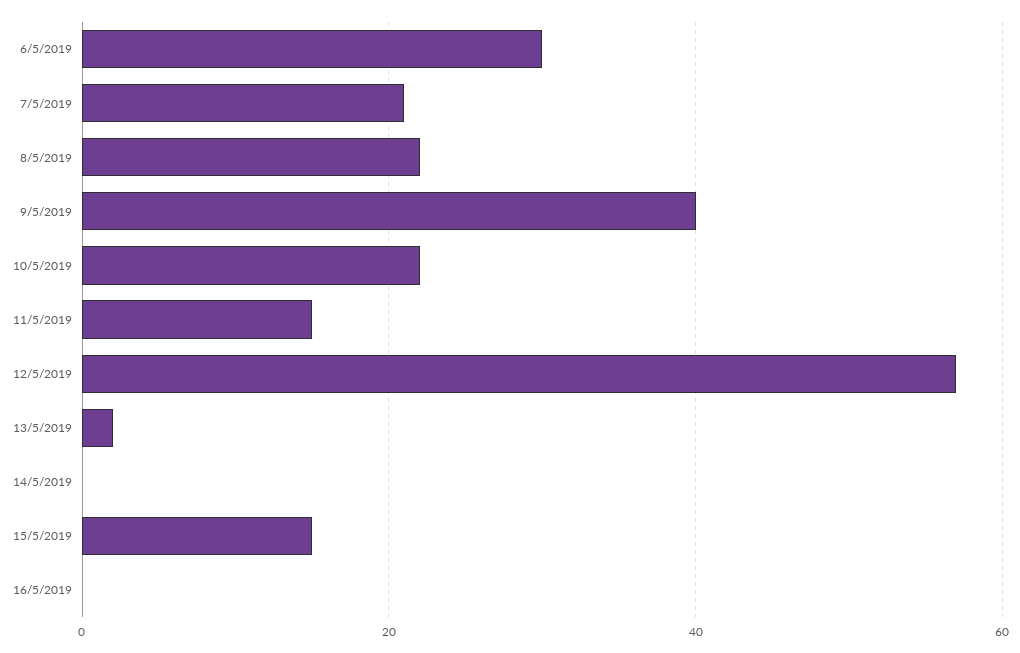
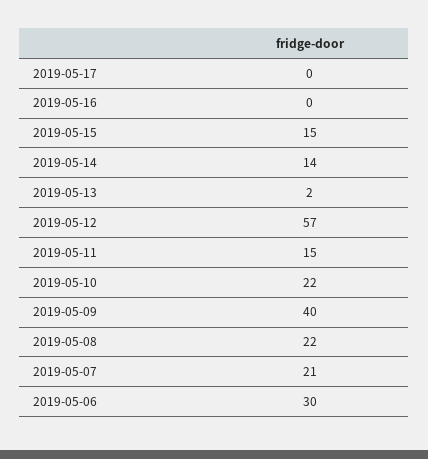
14/5/2019: 0 -> 14
2019-05-17: none -> 0

